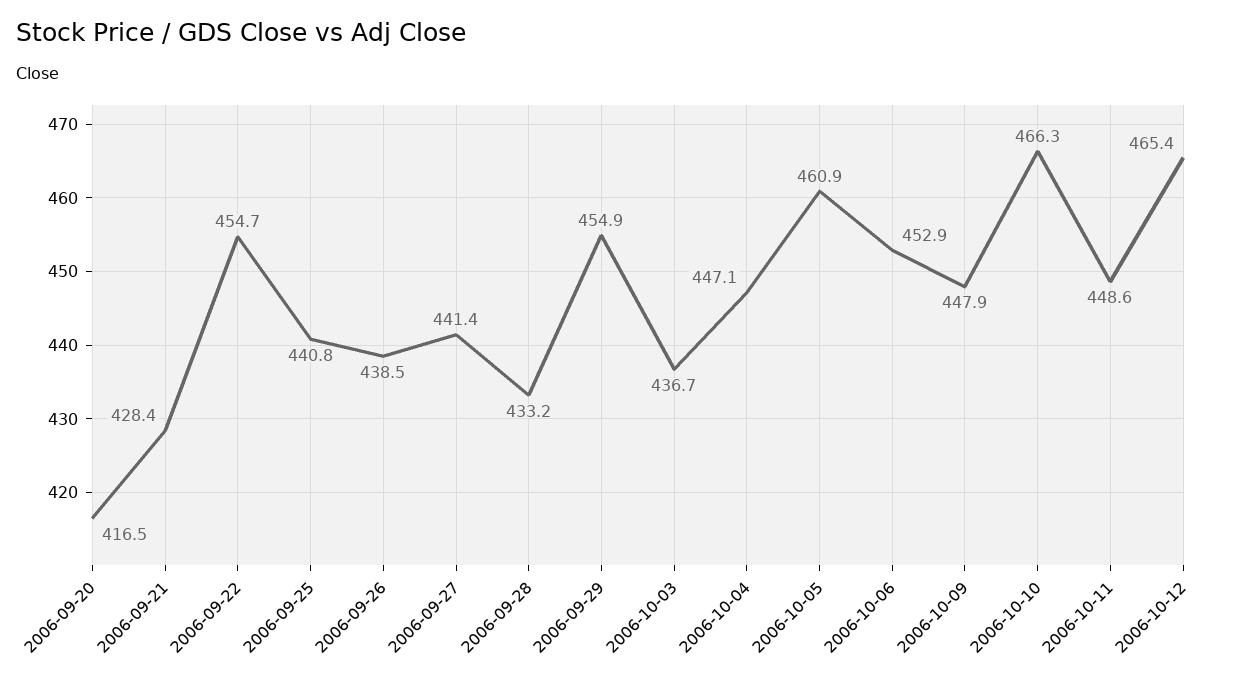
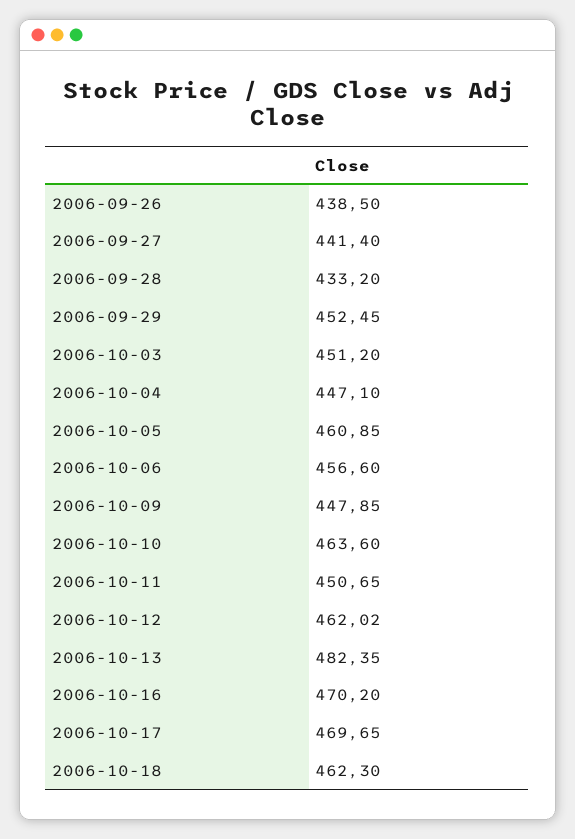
2006-09-20: 416.5 -> none
2006-09-21: 428.4 -> none
2006-09-22: 454.7 -> none
2006-09-25: 440.8 -> none
2006-09-29: 454.9 -> 452.45
2006-10-03: 436.7 -> 451.2
2006-10-06: 452.9 -> 456.6
2006-10-10: 466.3 -> 463.6
2006-10-11: 448.6 -> 450.65
2006-10-12: 465.4 -> 462.02
2006-10-13: none -> 482.35
2006-10-16: none -> 470.2
2006-10-17: none -> 469.65
2006-10-18: none -> 462.3

